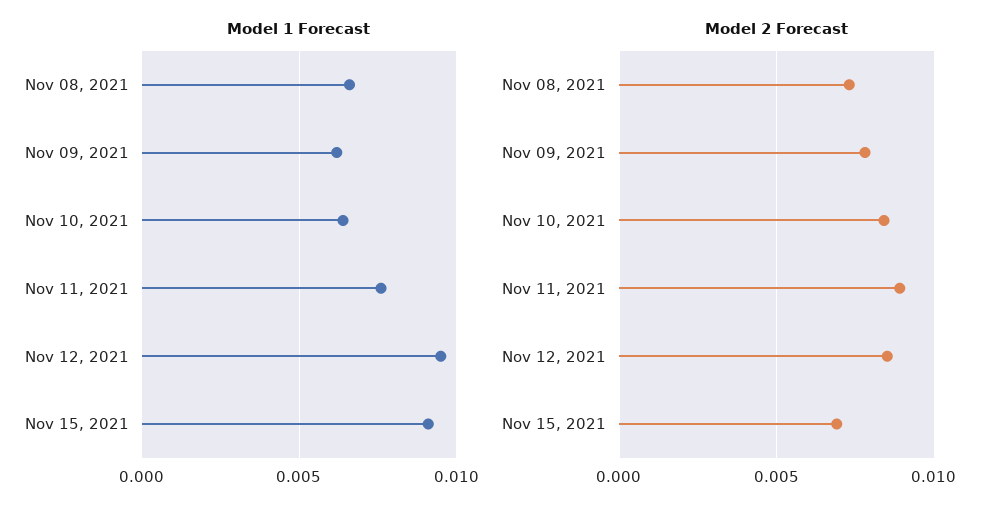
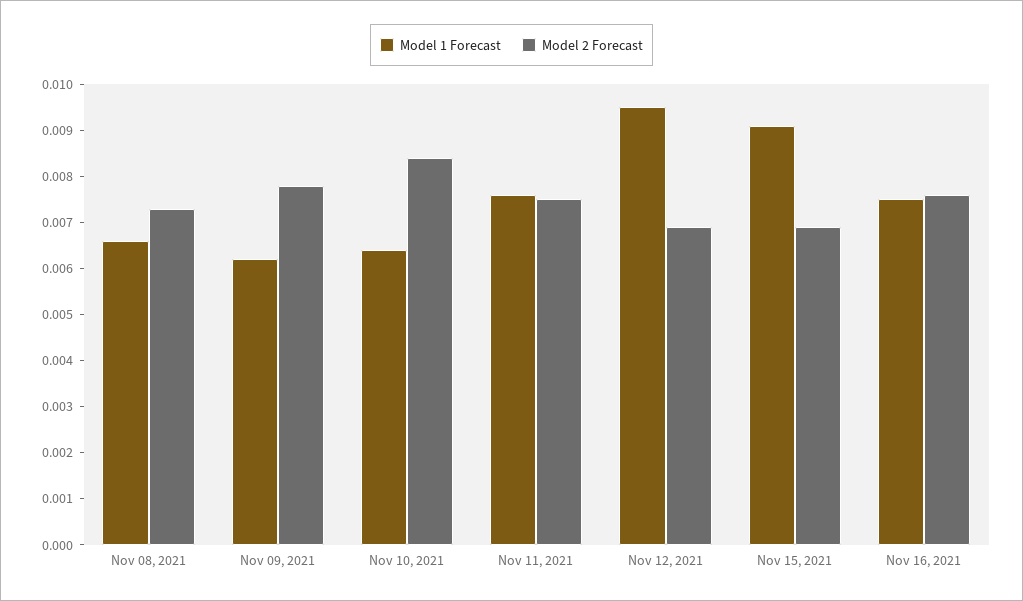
Model 2 Forecast, Nov 11, 2021: 0.009 -> 0.0075
Model 2 Forecast, Nov 12, 2021: 0.0085 -> 0.007
Model 1 Forecast, Nov 16, 2021: none -> 0.0075
Model 2 Forecast, Nov 16, 2021: none -> 0.0075

